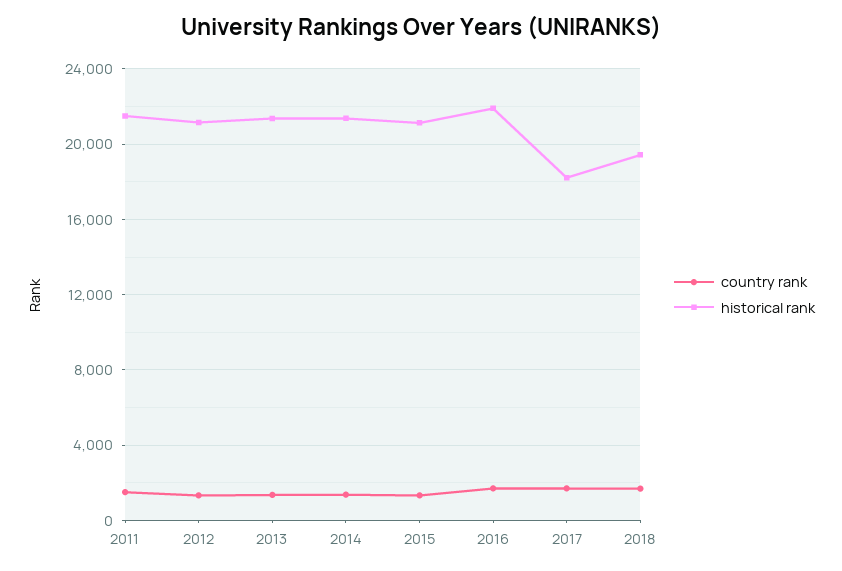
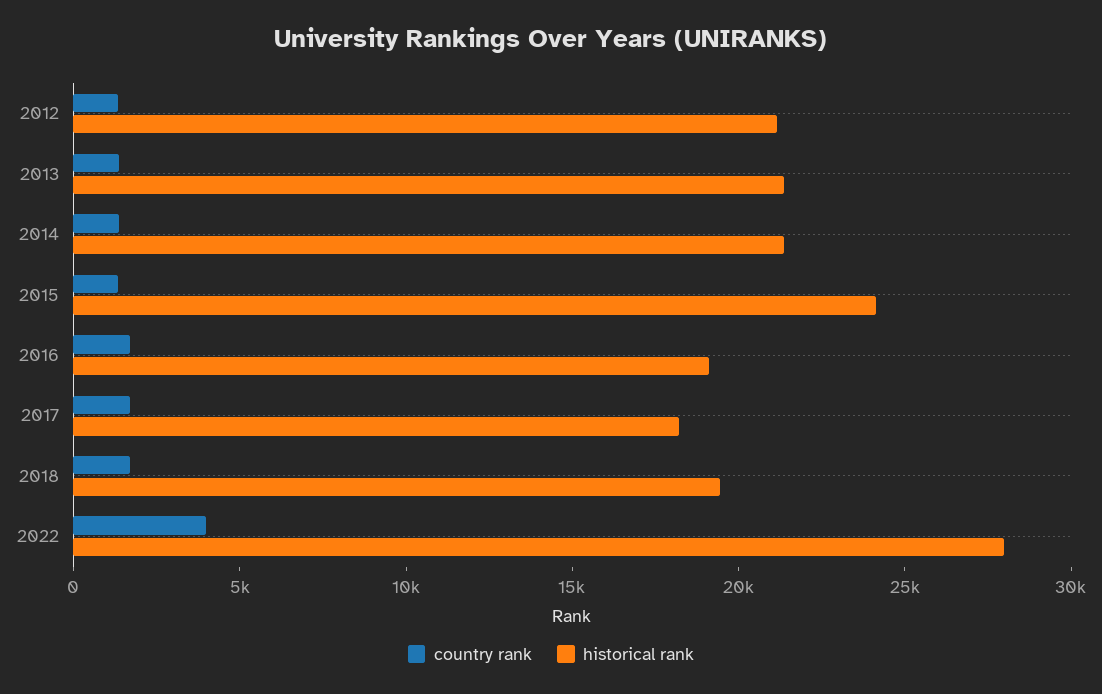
country rank, 2011: 1500 -> none
historical rank, 2011: 21500 -> none
historical rank, 2015: 21000 -> 24000
historical rank, 2016: 22000 -> 19000
country rank, 2022: none -> 4000
historical rank, 2022: none -> 28000

